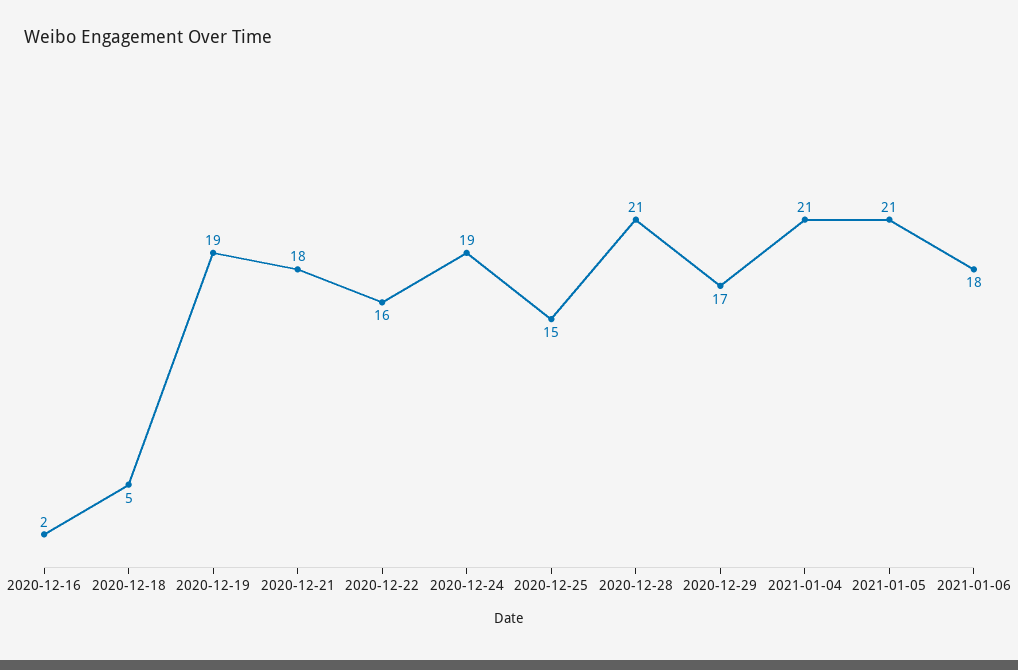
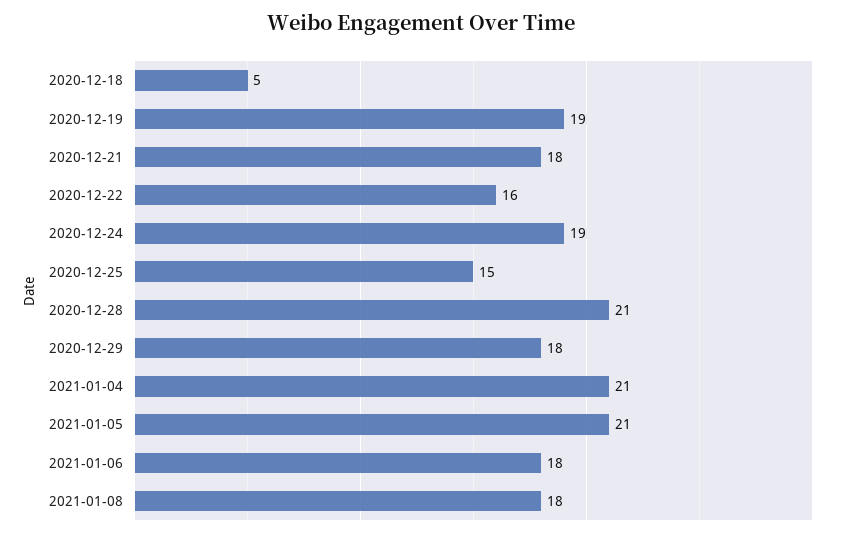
2020-12-16: 2 -> none
2020-12-29: 17 -> 18
2021-01-08: none -> 18

